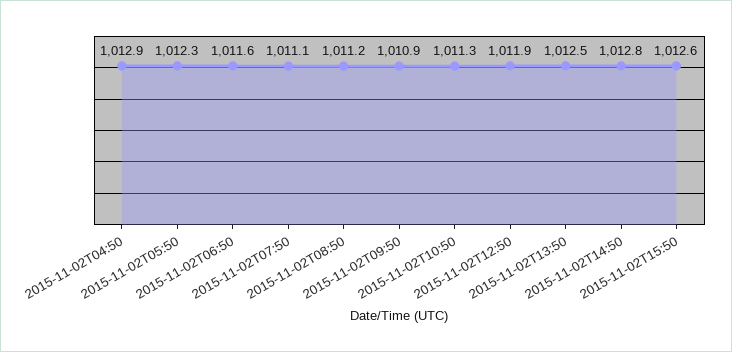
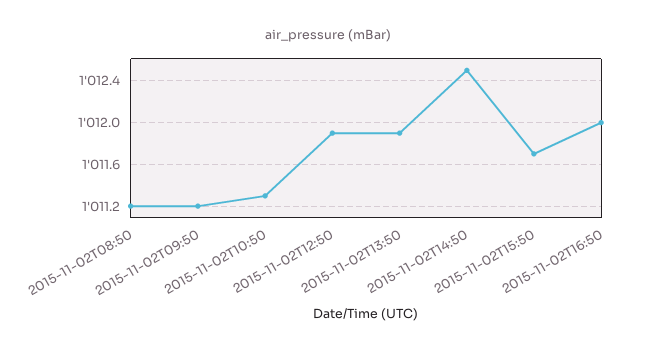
2015-11-02T04:50: 1012.9 -> none
2015-11-02T05:50: 1012.3 -> none
2015-11-02T06:50: 1011.6 -> none
2015-11-02T07:50: 1011.1 -> none
2015-11-02T09:50: 1010.9 -> 1011.2
2015-11-02T13:50: 1012.5 -> 1011.9
2015-11-02T14:50: 1012.8 -> 1012.5
2015-11-02T15:50: 1012.6 -> 1011.7
2015-11-02T16:50: none -> 1012

